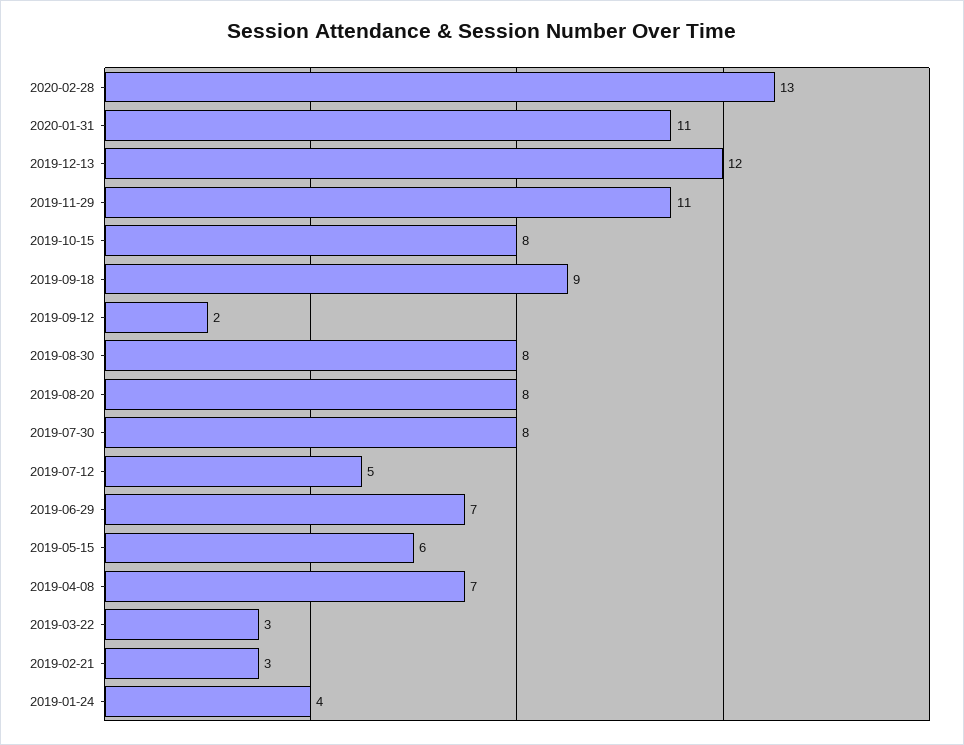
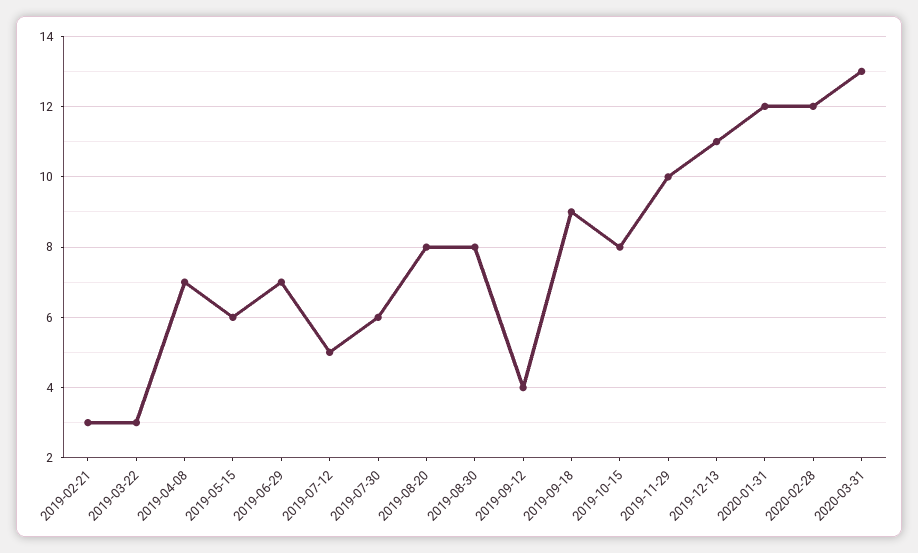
2020-02-28: 13 -> 12
2020-01-31: 11 -> 12
2019-12-13: 12 -> 11
2019-11-29: 11 -> 10
2019-09-12: 2 -> 4
2019-07-30: 8 -> 6
2019-01-24: 4 -> none
2020-03-31: none -> 13

